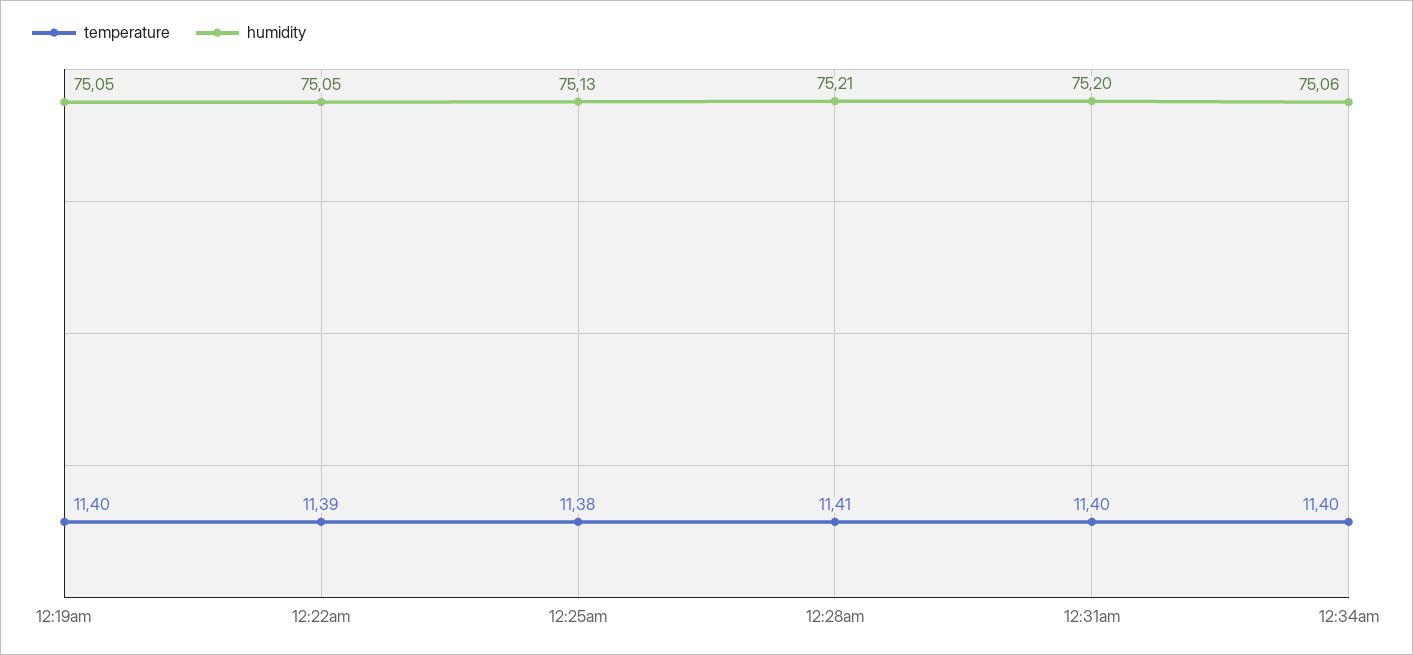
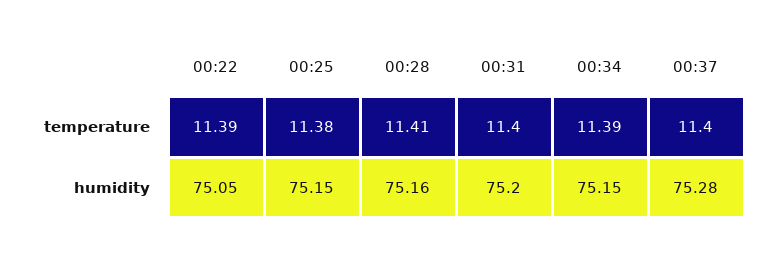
temperature, 12:19am: 11.4 -> none
humidity, 12:19am: 75.05 -> none
humidity, 12:25am: 75.13 -> 75.15
humidity, 12:28am: 75.21 -> 75.16
temperature, 12:34am: 11.4 -> 11.39
humidity, 12:34am: 75.06 -> 75.15
temperature, 00:37: none -> 11.4
humidity, 00:37: none -> 75.28

